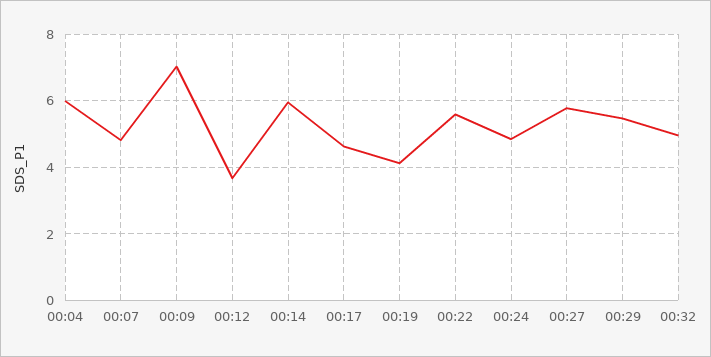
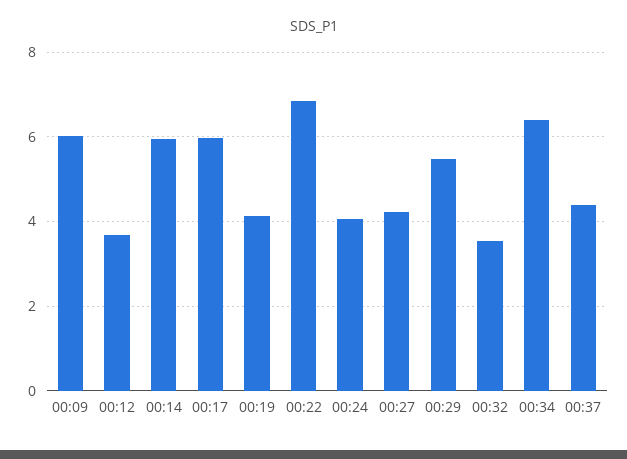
00:04: 6 -> none
00:07: 4.8 -> none
00:09: 7 -> 6
00:17: 4.6 -> 6
00:22: 5.6 -> 6.8
00:24: 4.8 -> 4
00:27: 5.8 -> 4.2
00:32: 5 -> 3.6
00:34: none -> 6.4
00:37: none -> 4.4

